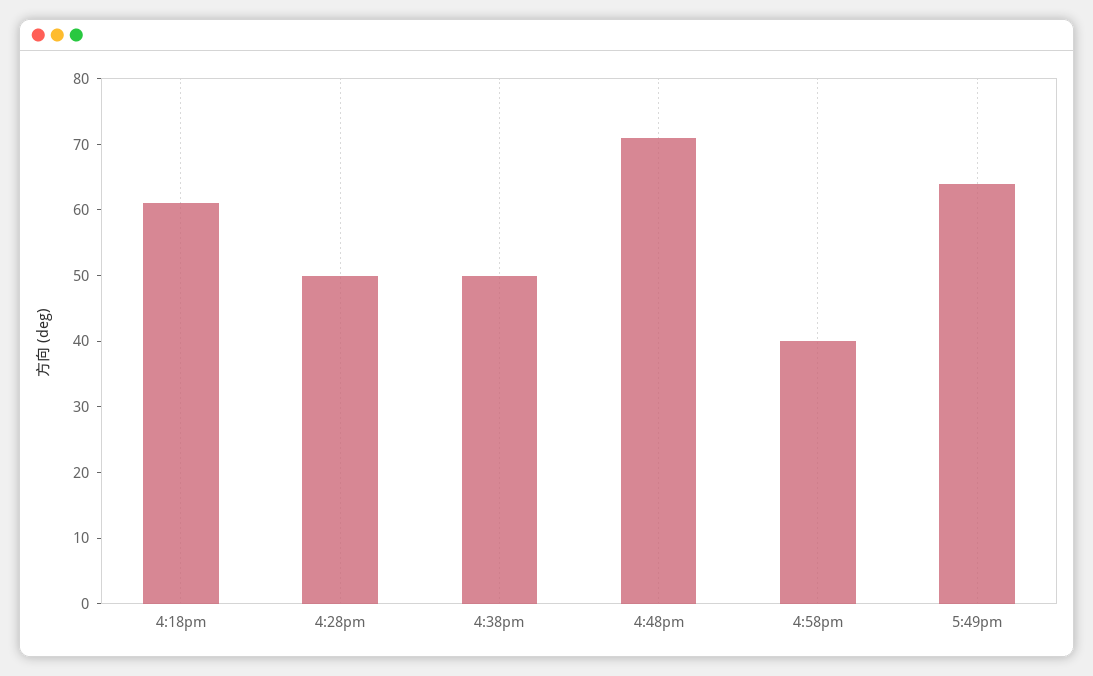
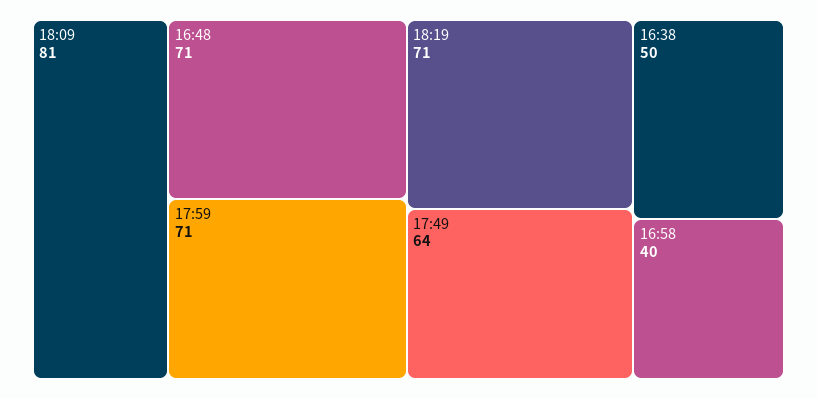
4:18pm: 60 -> none
4:28pm: 50 -> none
18:09: none -> 81
17:59: none -> 71
18:19: none -> 71

